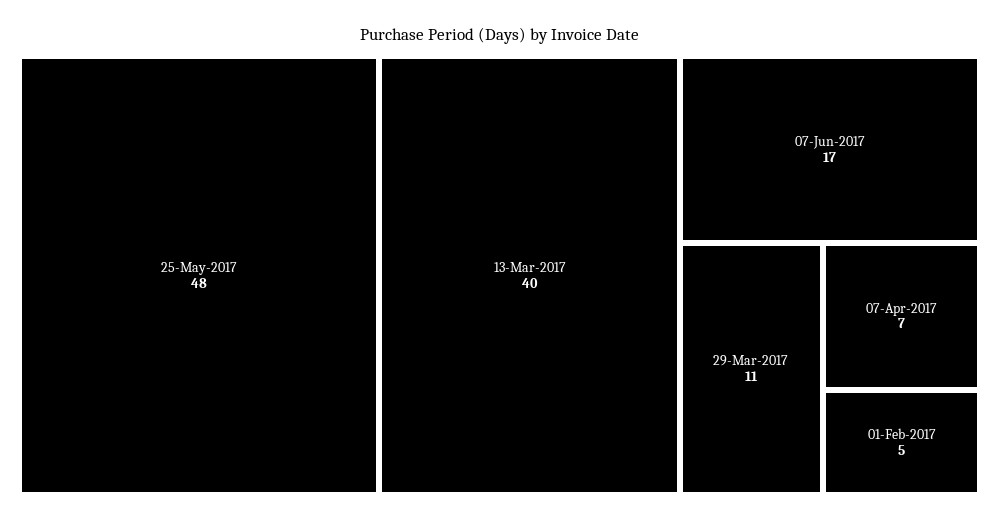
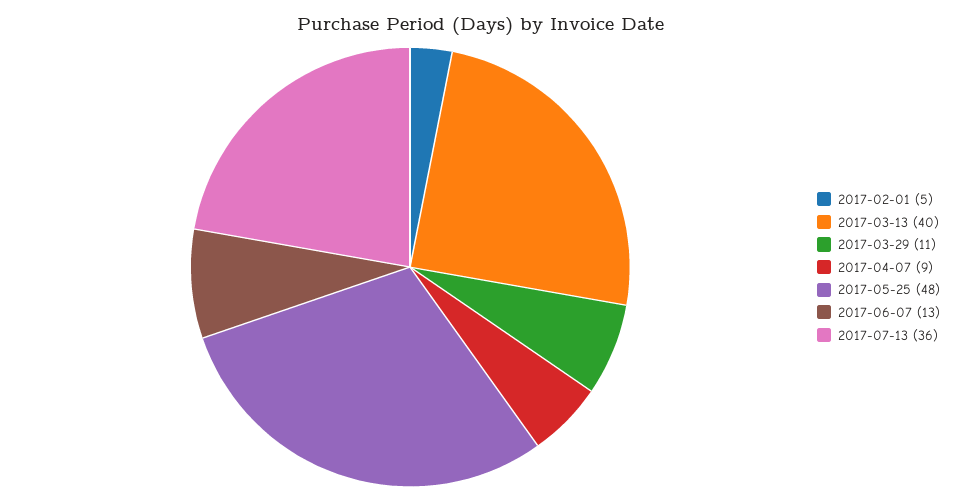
07-Jun-2017: 17 -> 13
07-Apr-2017: 7 -> 9
2017-07-13: none -> 36

